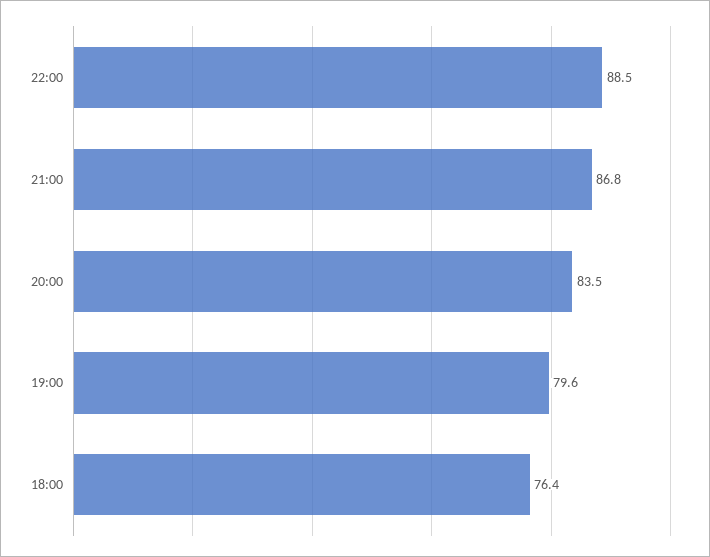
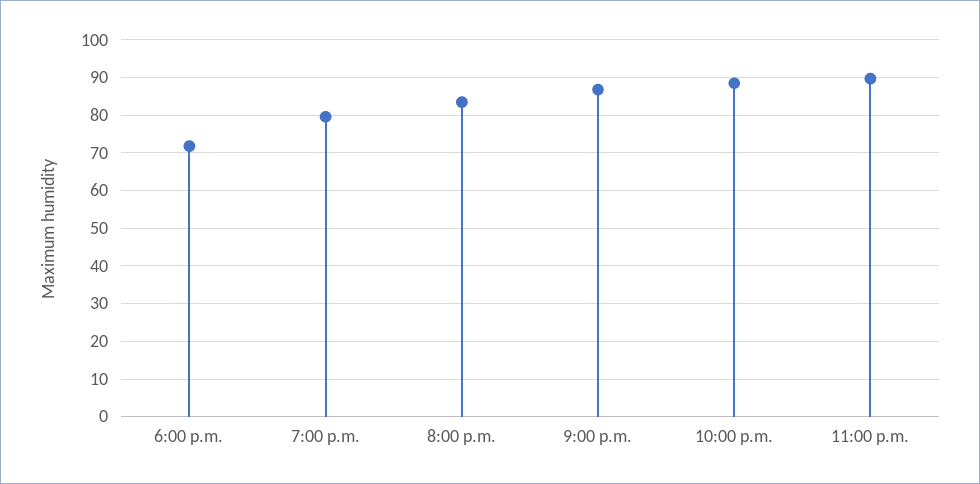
18:00: 76.4 -> 72
11:00 p.m.: none -> 90

